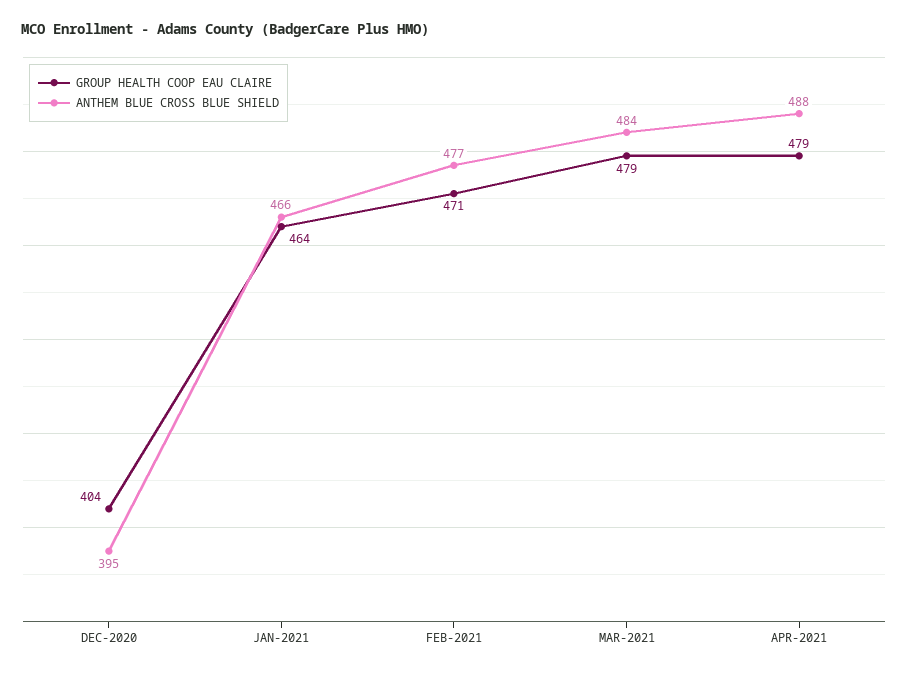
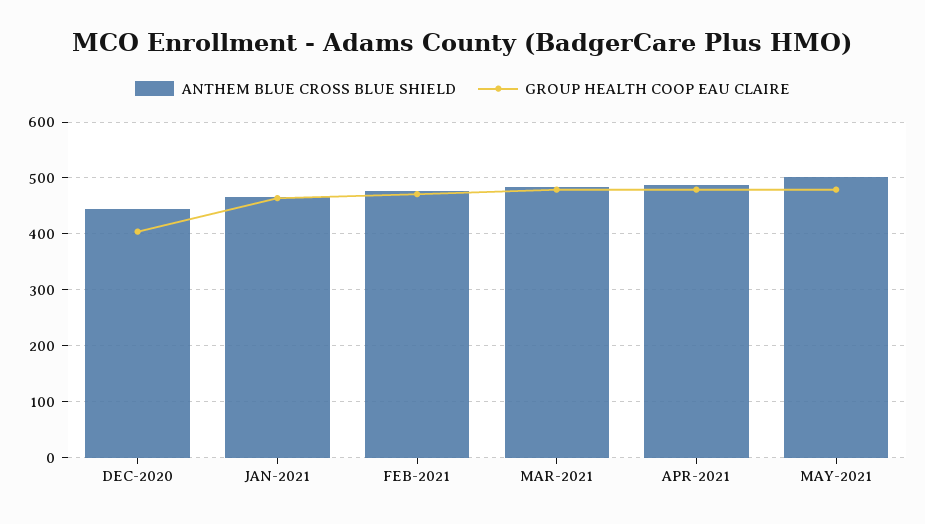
ANTHEM BLUE CROSS BLUE SHIELD, DEC-2020: 395 -> 440
ANTHEM BLUE CROSS BLUE SHIELD, MAY-2021: none -> 500
GROUP HEALTH COOP EAU CLAIRE, MAY-2021: none -> 480

